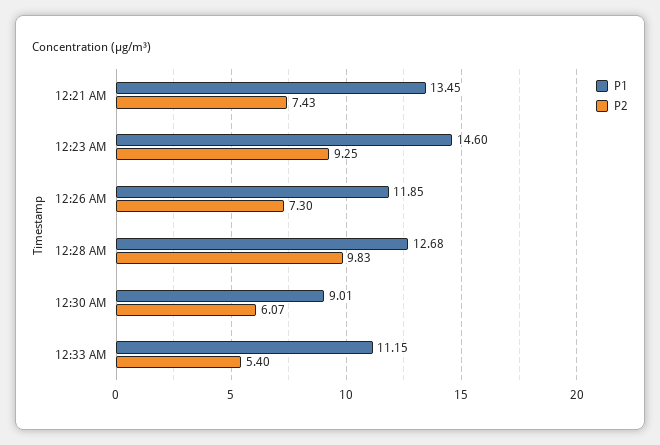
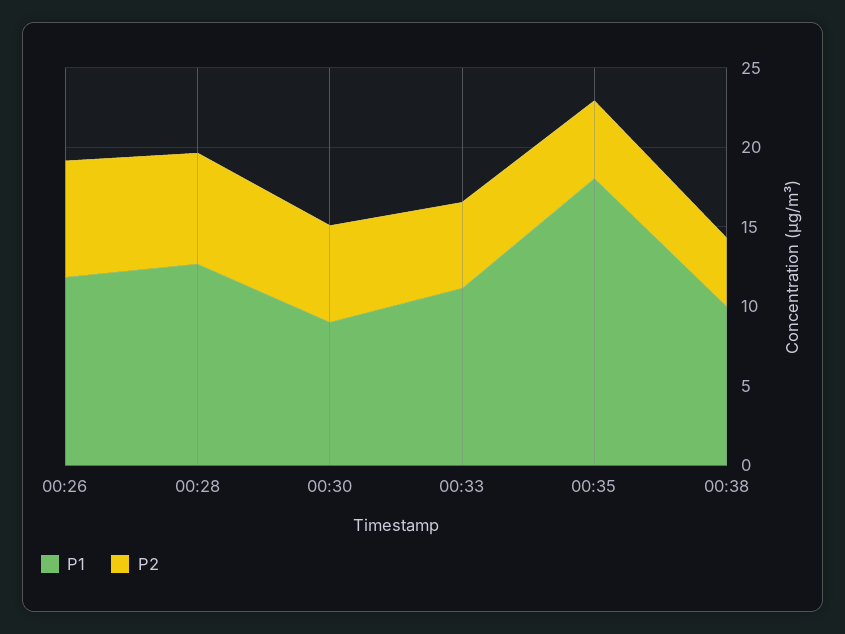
P1, 12:21 AM: 13.45 -> none
P2, 12:21 AM: 7.43 -> none
P1, 12:23 AM: 14.6 -> none
P2, 12:23 AM: 9.25 -> none
P2, 12:28 AM: 9.83 -> 7
P1, 00:35: none -> 18
P2, 00:35: none -> 5
P1, 00:38: none -> 10
P2, 00:38: none -> 4

